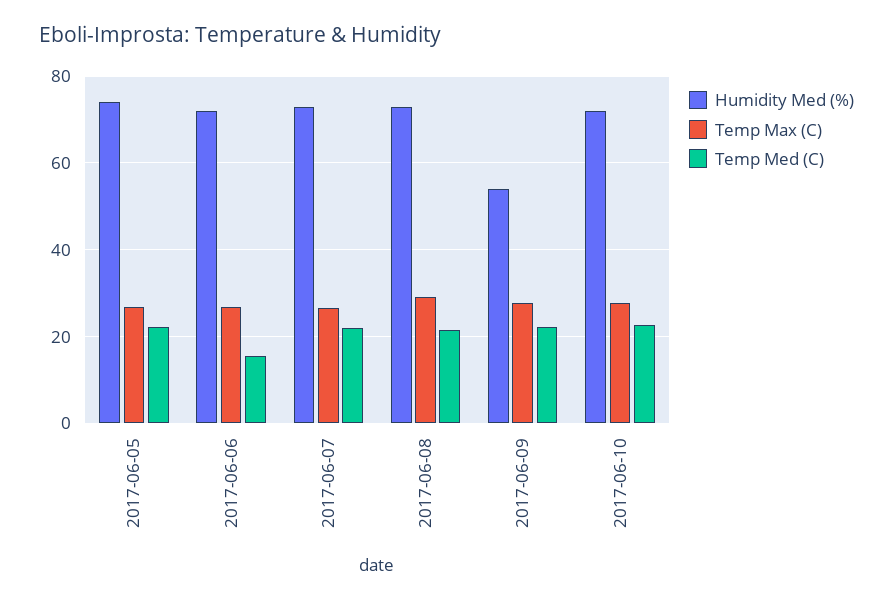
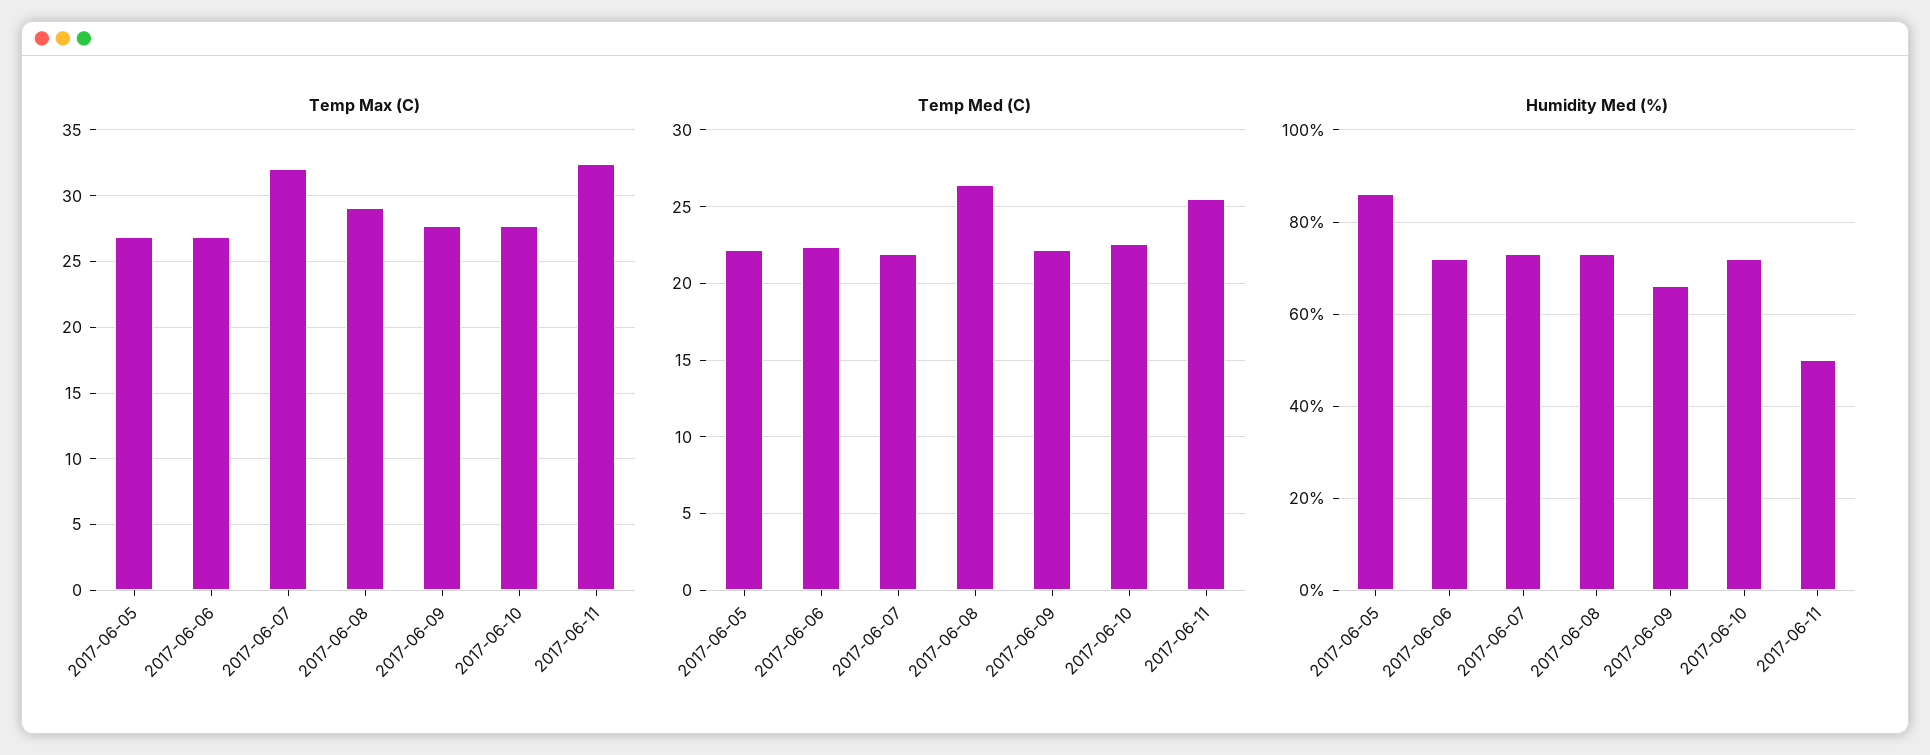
Humidity Med (%), 2017-06-05: 74 -> 85
Temp Med (C), 2017-06-06: 16 -> 22.5
Temp Max (C), 2017-06-07: 26 -> 32
Temp Med (C), 2017-06-08: 22 -> 26.5
Humidity Med (%), 2017-06-09: 54 -> 65
Temp Max (C), 2017-06-11: none -> 32.5
Temp Med (C), 2017-06-11: none -> 25.5
Humidity Med (%), 2017-06-11: none -> 50

